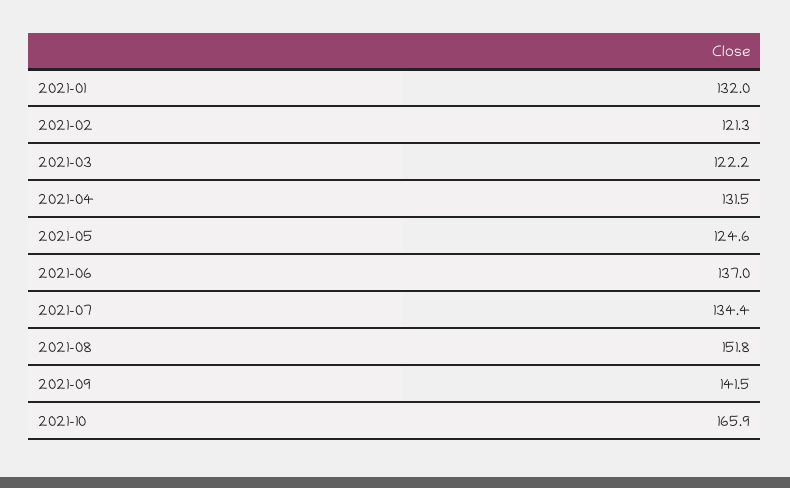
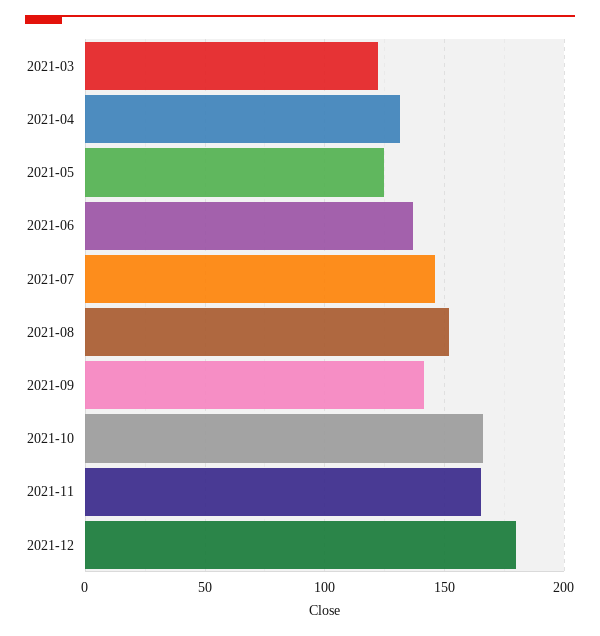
2021-01: 132 -> none
2021-02: 121.3 -> none
2021-07: 134.4 -> 145
2021-11: none -> 165
2021-12: none -> 180

